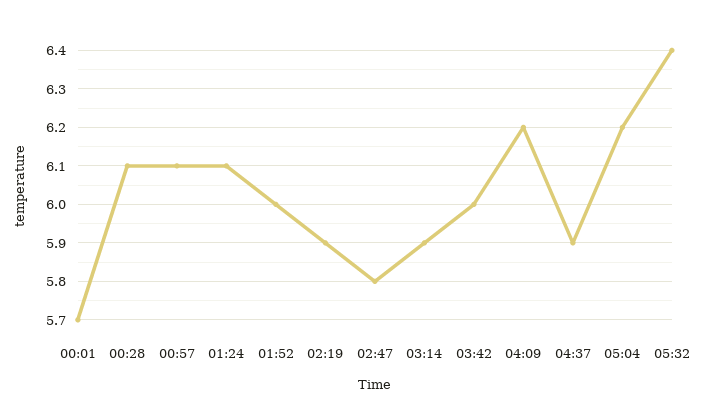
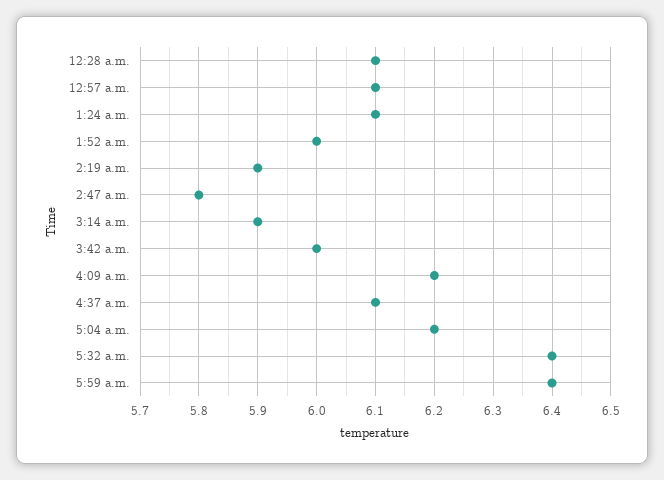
00:01: 5.7 -> none
04:37: 5.9 -> 6.1
5:59 a.m.: none -> 6.4

